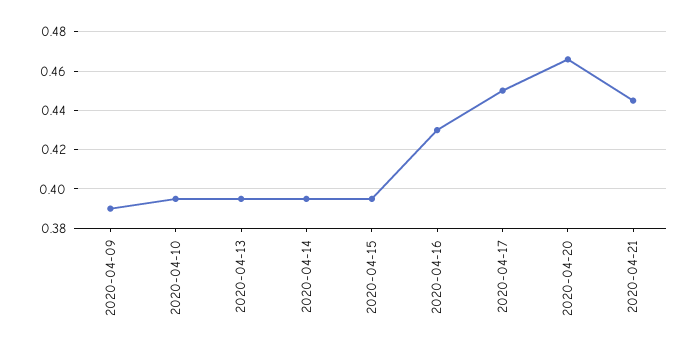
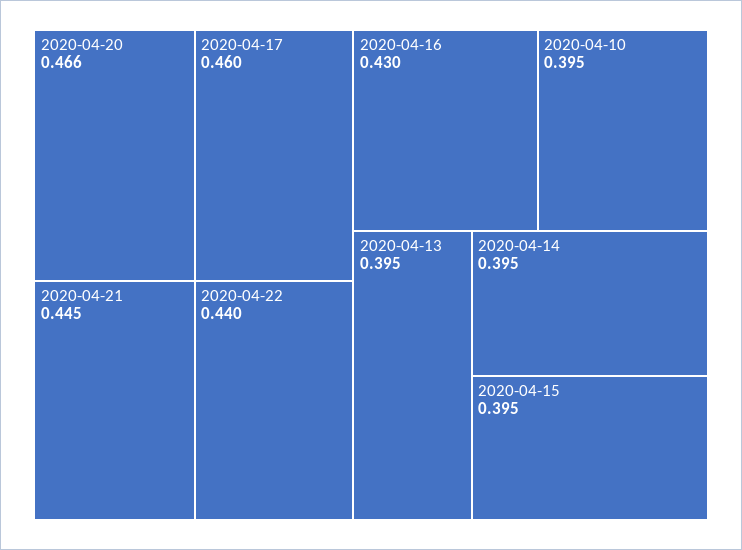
2020-04-09: 0.39 -> none
2020-04-17: 0.45 -> 0.46
2020-04-22: none -> 0.44

